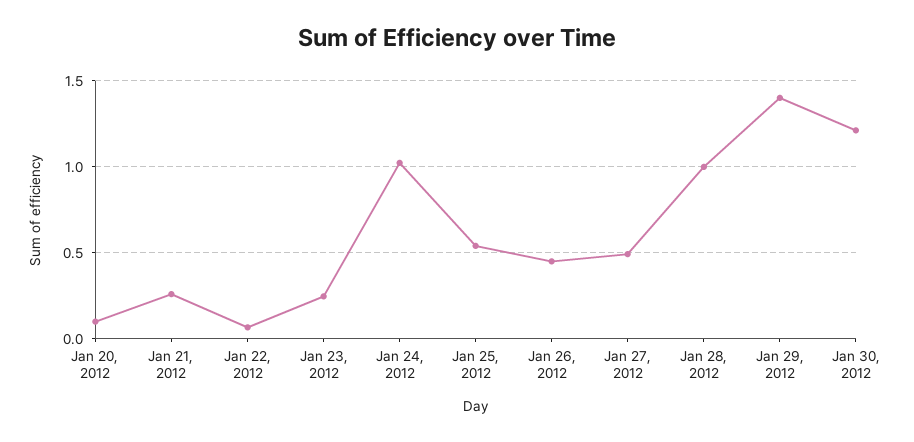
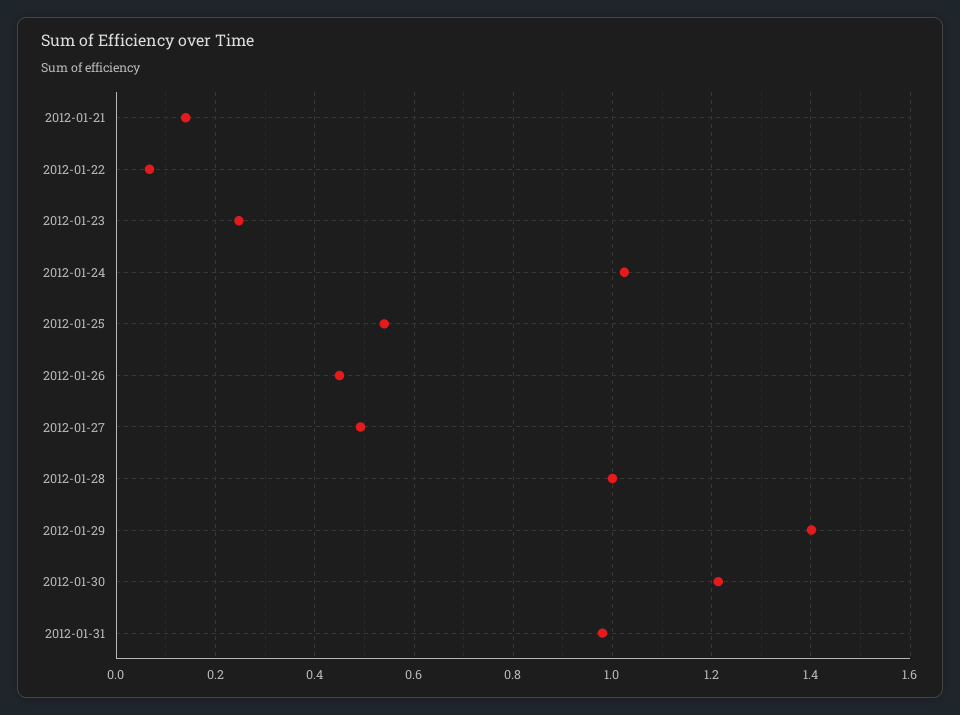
Jan 20, 2012: 0.1 -> none
Jan 21, 2012: 0.25 -> 0.14
2012-01-31: none -> 0.98

